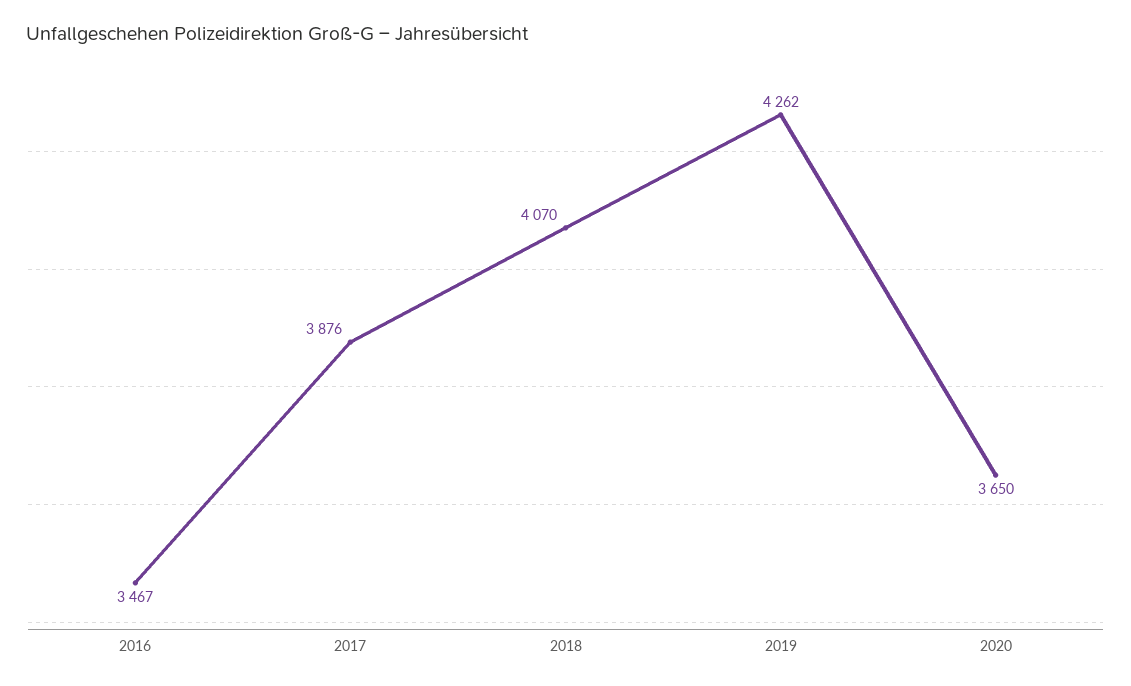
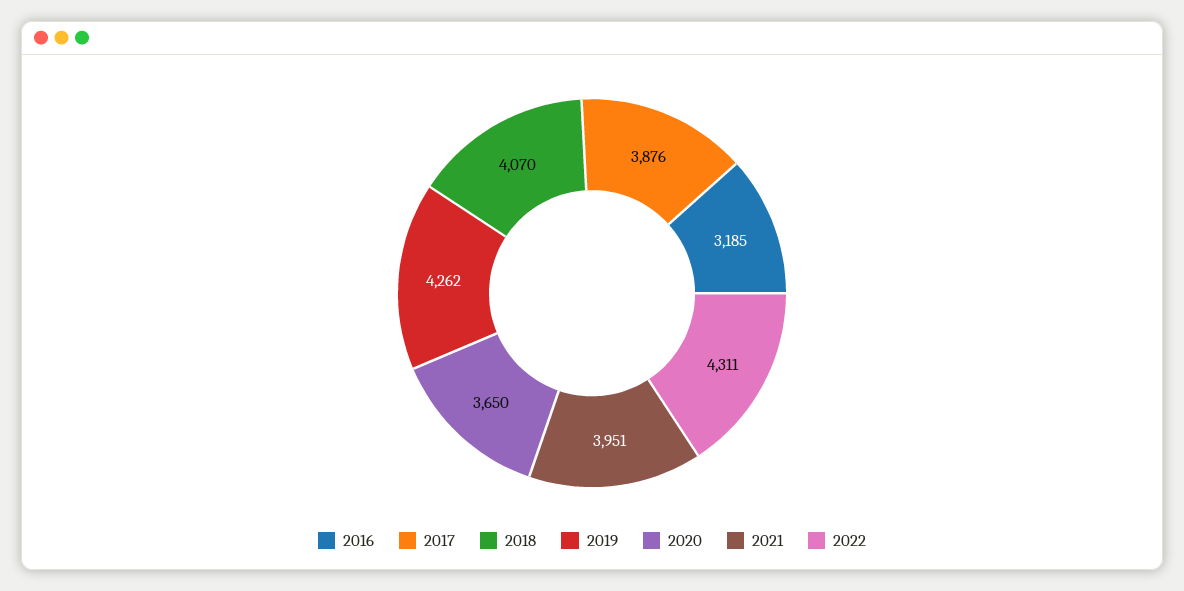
2016: 3467 -> 3185
2021: none -> 3951
2022: none -> 4311

